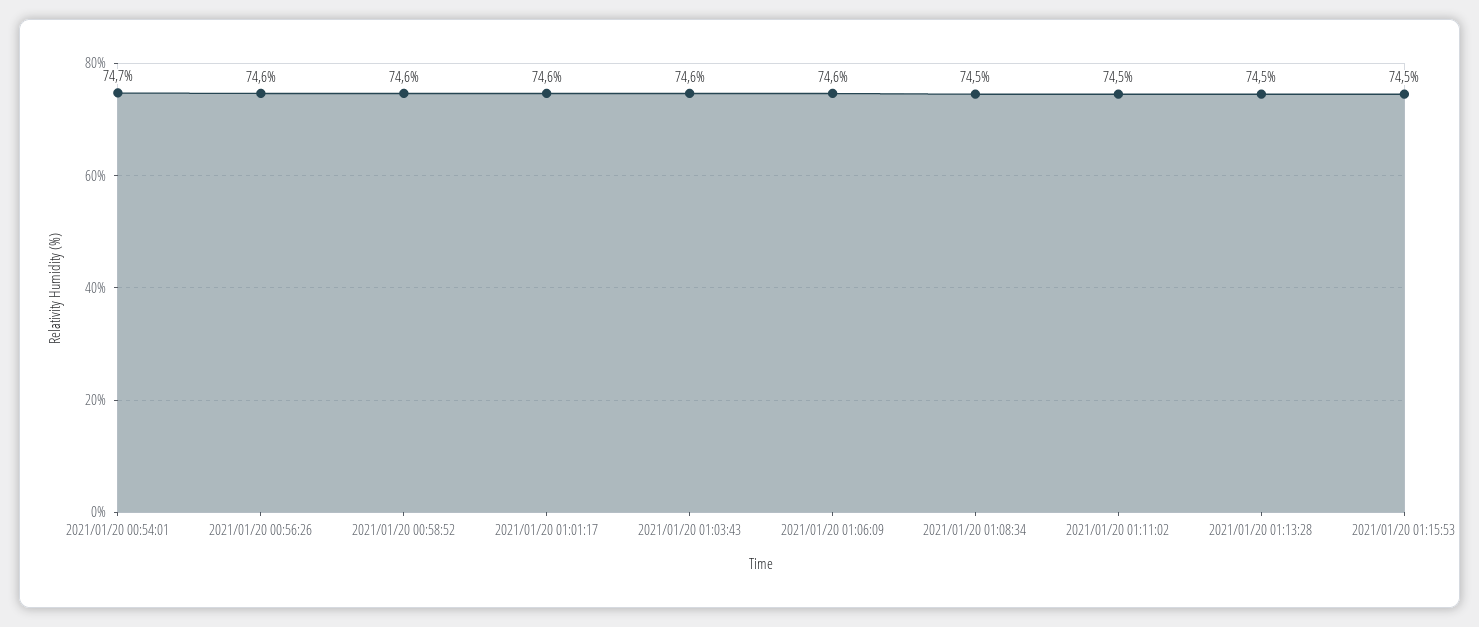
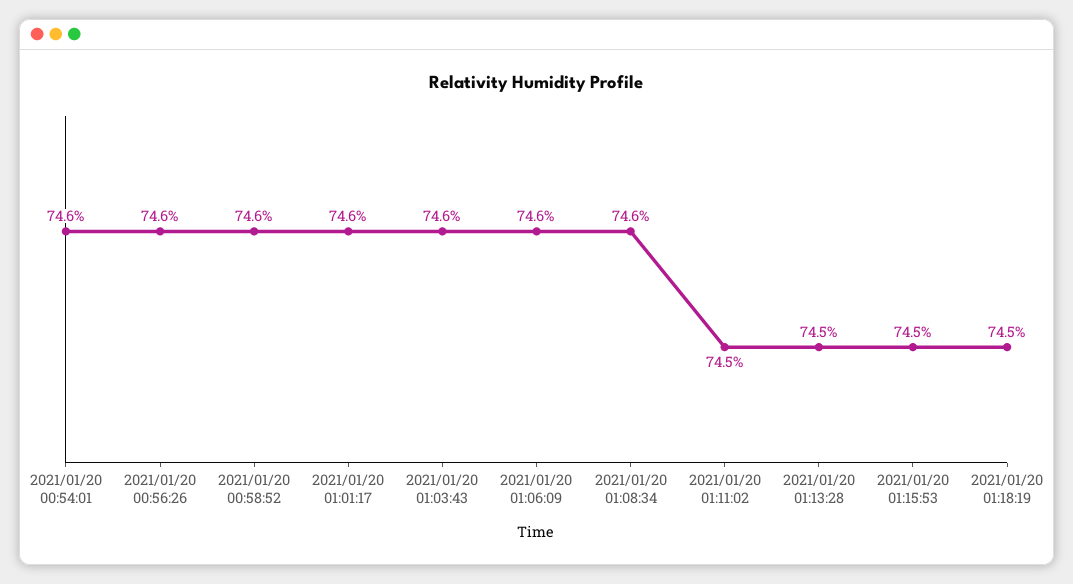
2021/01/20 00:54:01: 74.7 -> 74.6
2021/01/20 01:08:34: 74.5 -> 74.6
2021/01/20 01:18:19: none -> 74.5

